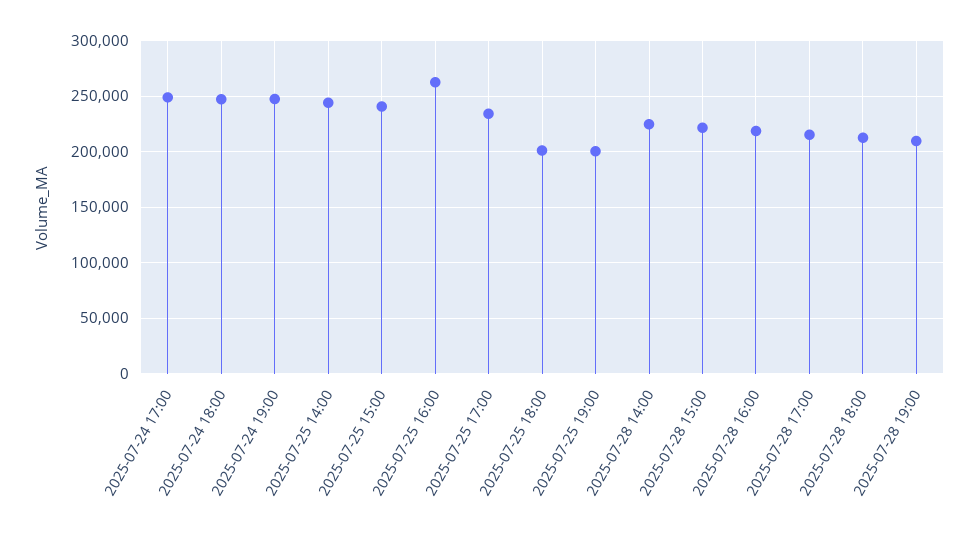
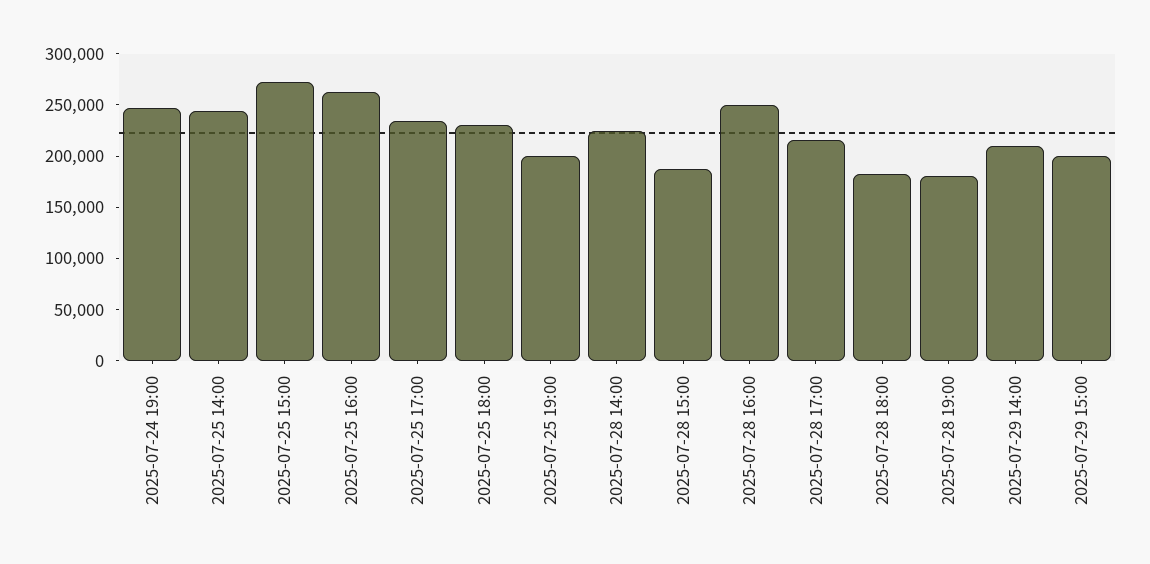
2025-07-24 17:00: 250000 -> none
2025-07-24 18:00: 250000 -> none
2025-07-25 15:00: 240000 -> 270000
2025-07-25 18:00: 200000 -> 230000
2025-07-28 15:00: 220000 -> 190000
2025-07-28 16:00: 220000 -> 250000
2025-07-28 18:00: 210000 -> 180000
2025-07-28 19:00: 210000 -> 180000
2025-07-29 14:00: none -> 210000
2025-07-29 15:00: none -> 200000

